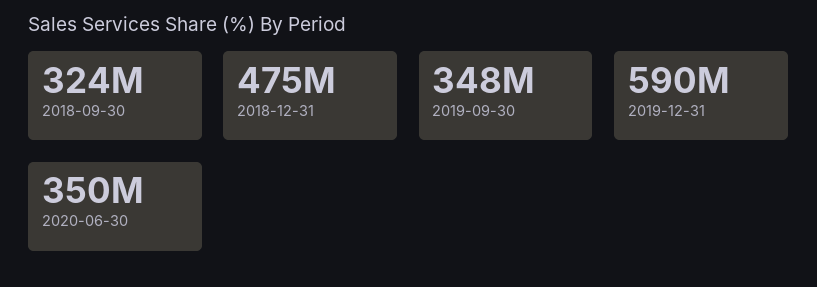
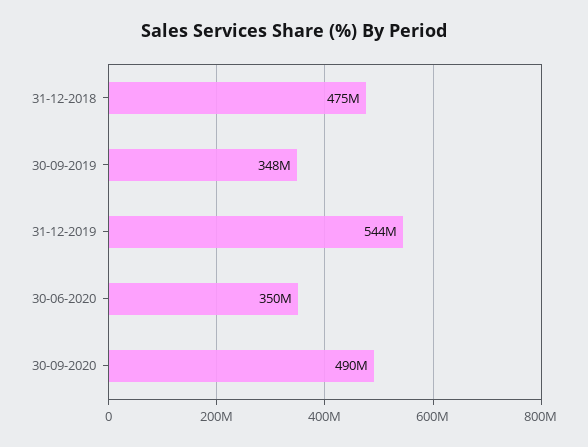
2018-09-30: 324000000 -> none
2019-12-31: 590000000 -> 544000000
30-09-2020: none -> 490000000

